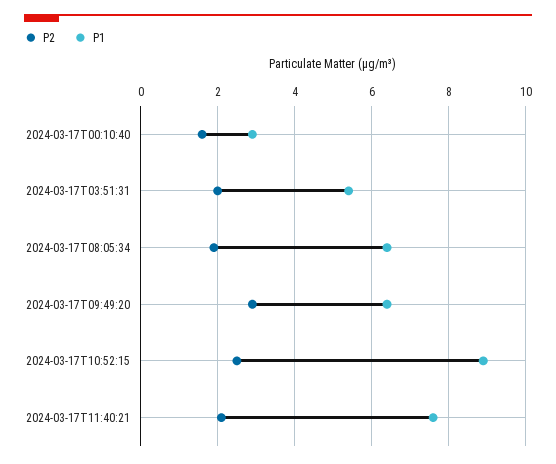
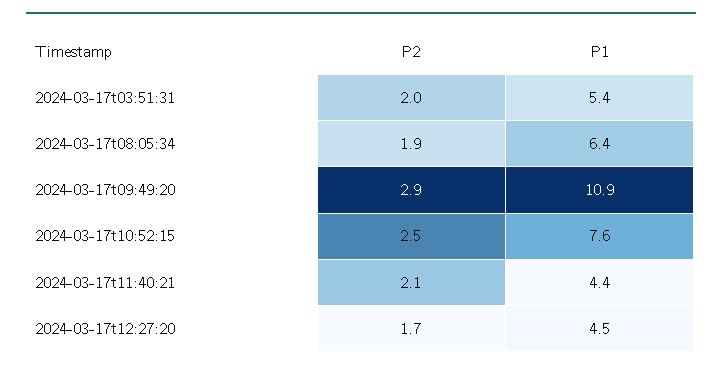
P2, 2024-03-17T00:10:40: 1.5 -> none
P1, 2024-03-17T00:10:40: 3 -> none
P1, 2024-03-17T09:49:20: 6.5 -> 10.9
P1, 2024-03-17T10:52:15: 9 -> 7.6
P1, 2024-03-17T11:40:21: 7.5 -> 4.4
P2, 2024-03-17t12:27:20: none -> 1.7
P1, 2024-03-17t12:27:20: none -> 4.5

